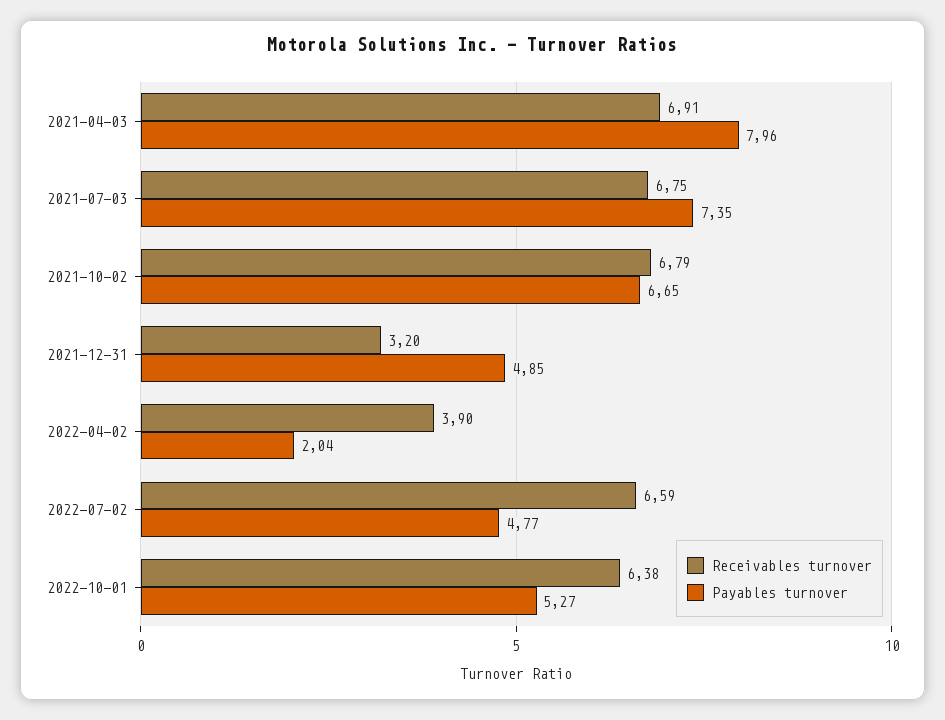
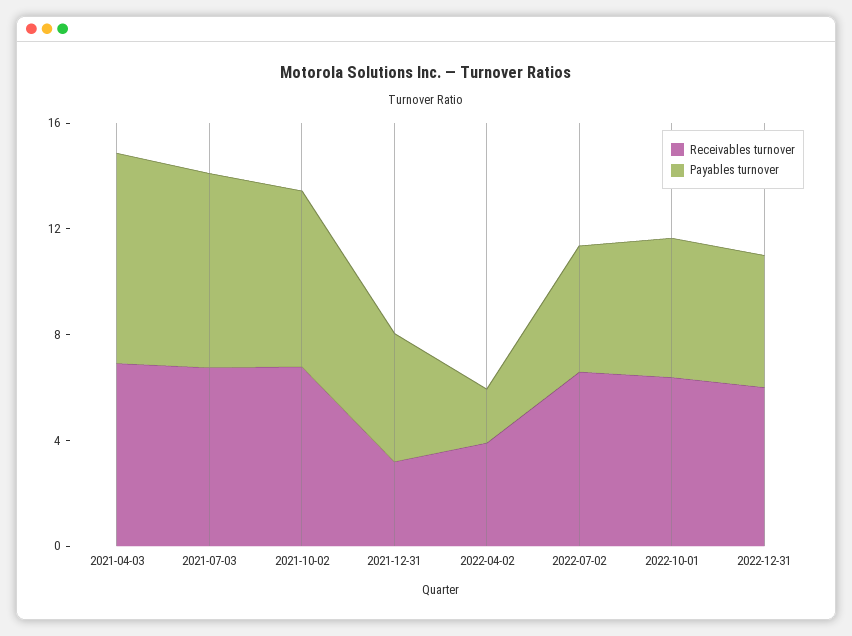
Receivables turnover, 2022-12-31: none -> 6
Payables turnover, 2022-12-31: none -> 5

